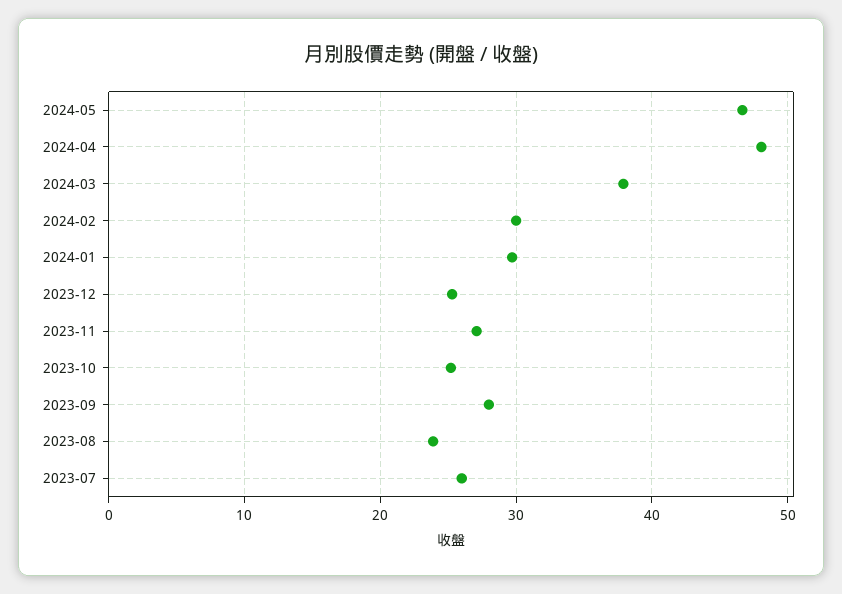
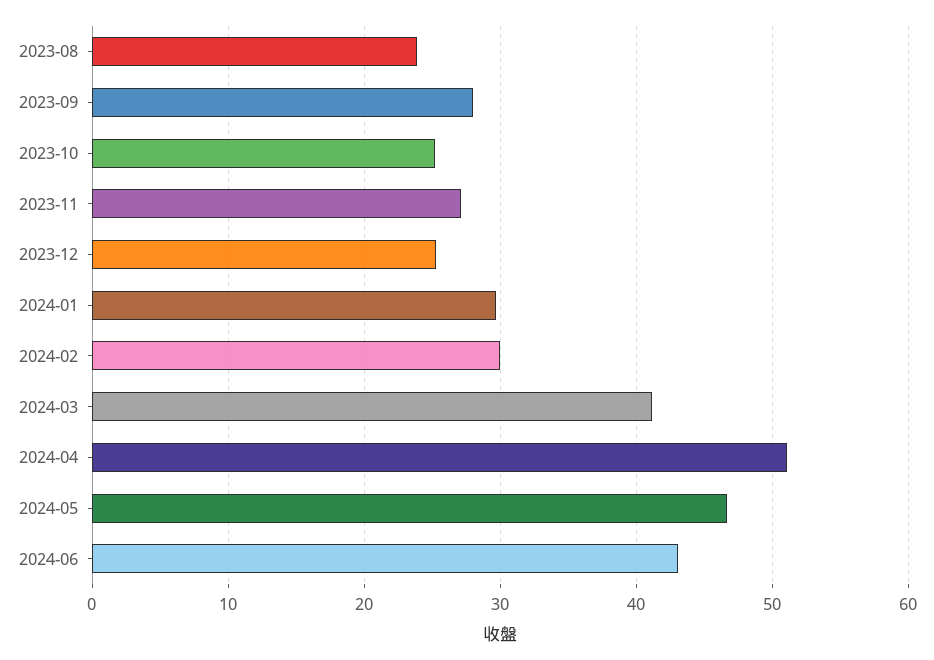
2024-04: 48 -> 51
2024-03: 38 -> 41
2023-07: 26 -> none
2024-06: none -> 43

